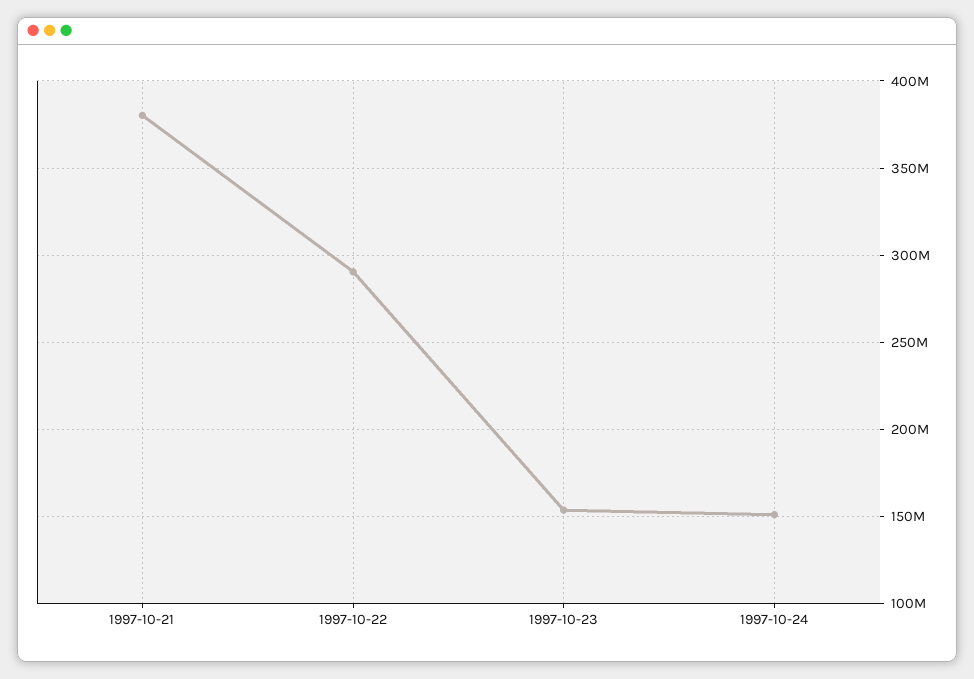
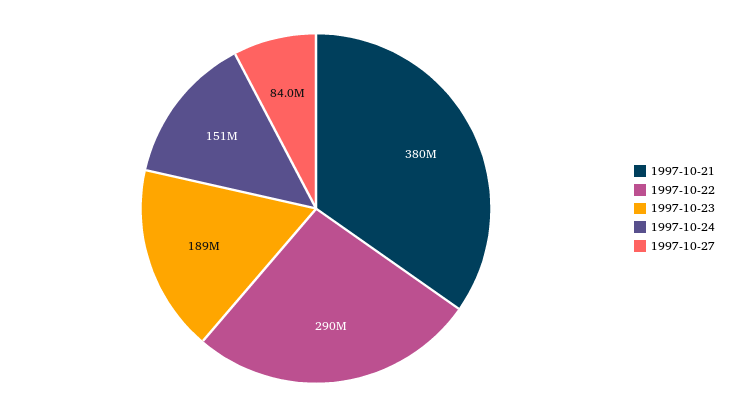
1997-10-23: 155000000 -> 189000000
1997-10-27: none -> 84000000

